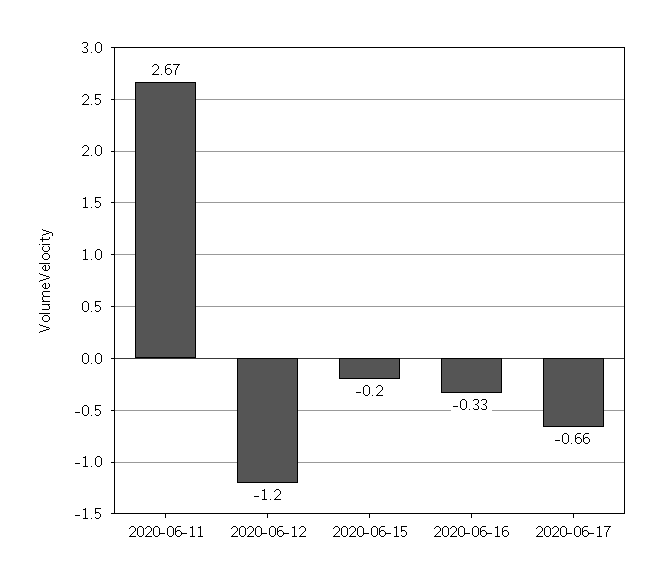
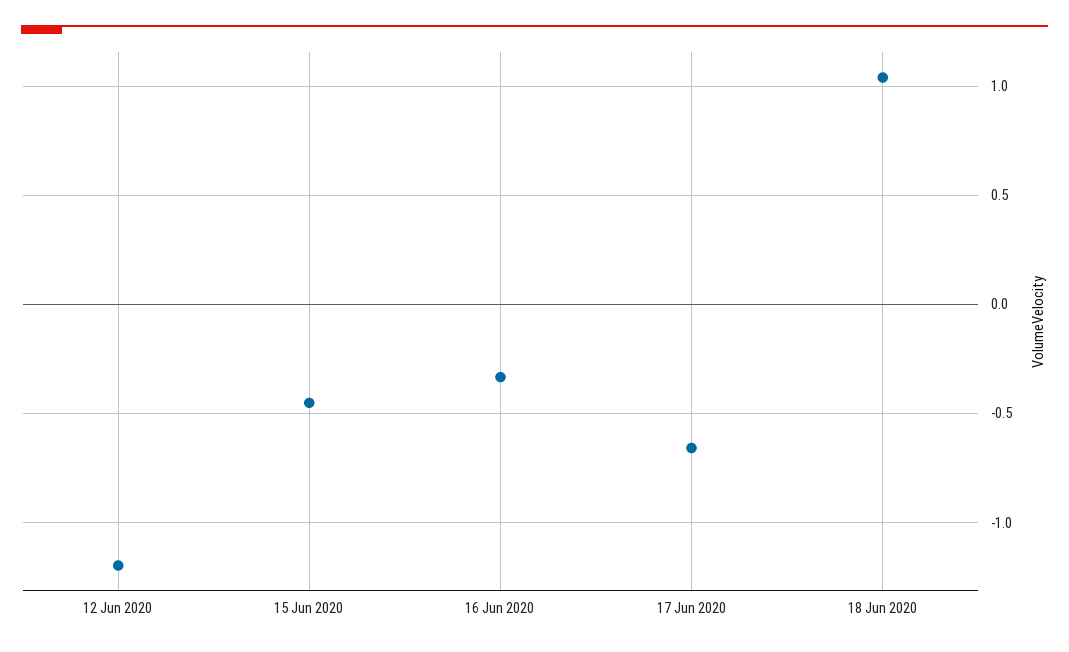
2020-06-11: 2.67 -> none
2020-06-15: -0.2 -> -0.45
18 Jun 2020: none -> 1.05

